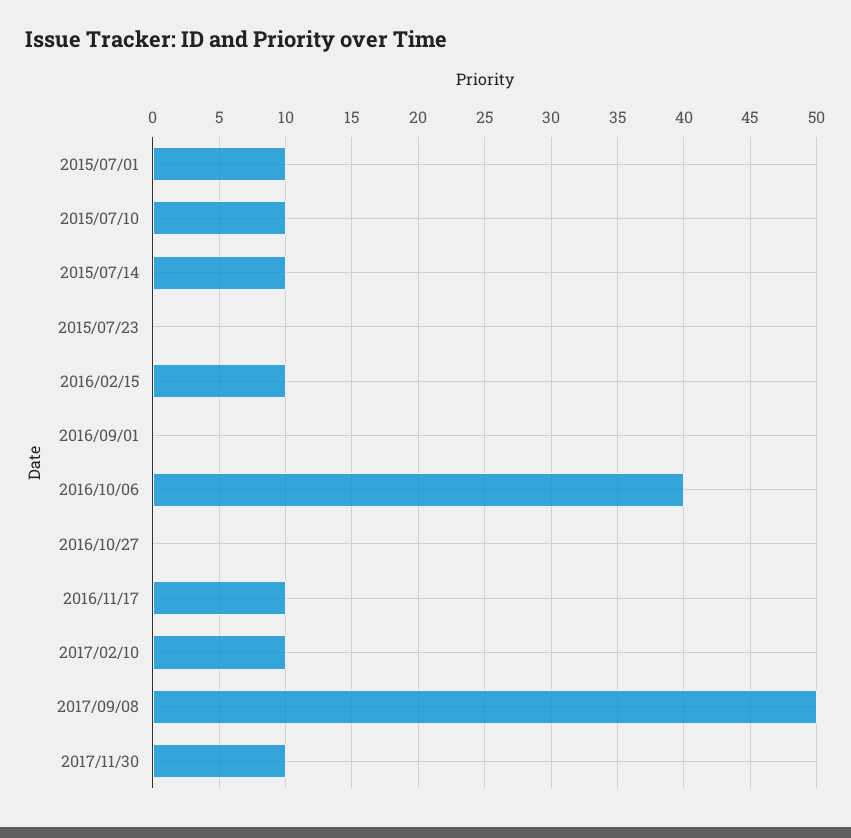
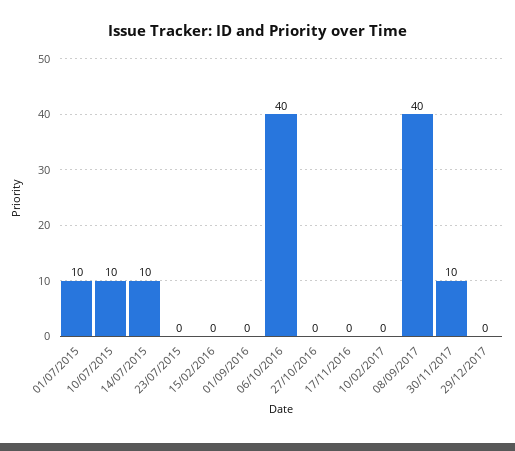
2016/02/15: 10 -> 0
2016/11/17: 10 -> 0
2017/02/10: 10 -> 0
2017/09/08: 50 -> 40
29/12/2017: none -> 0

